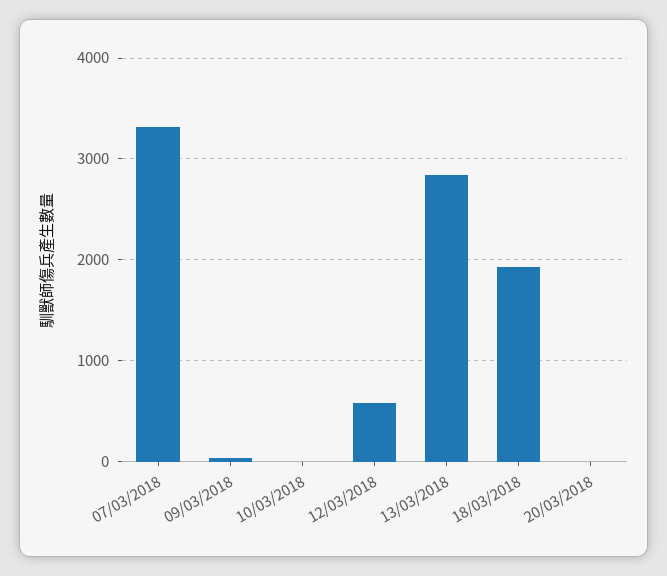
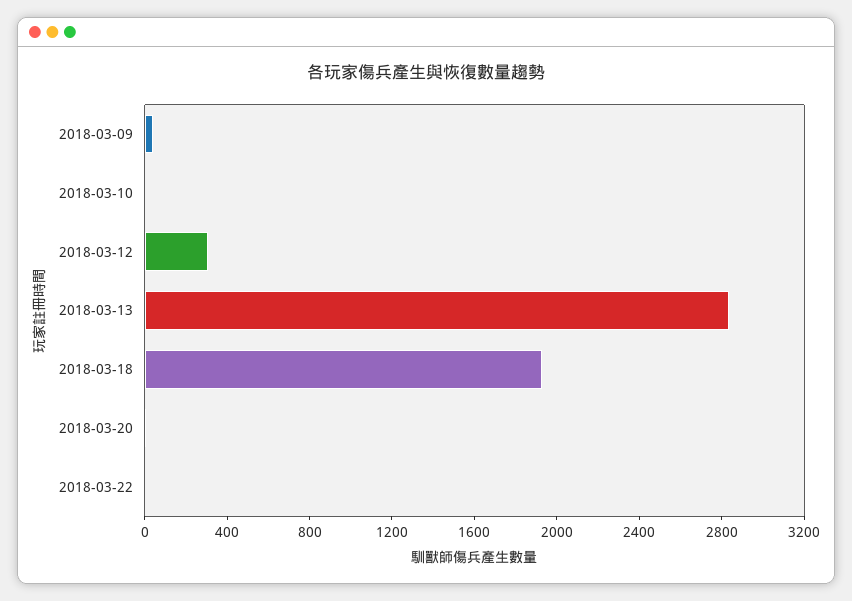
07/03/2018: 3300 -> none
12/03/2018: 600 -> 300
2018-03-22: none -> 0

